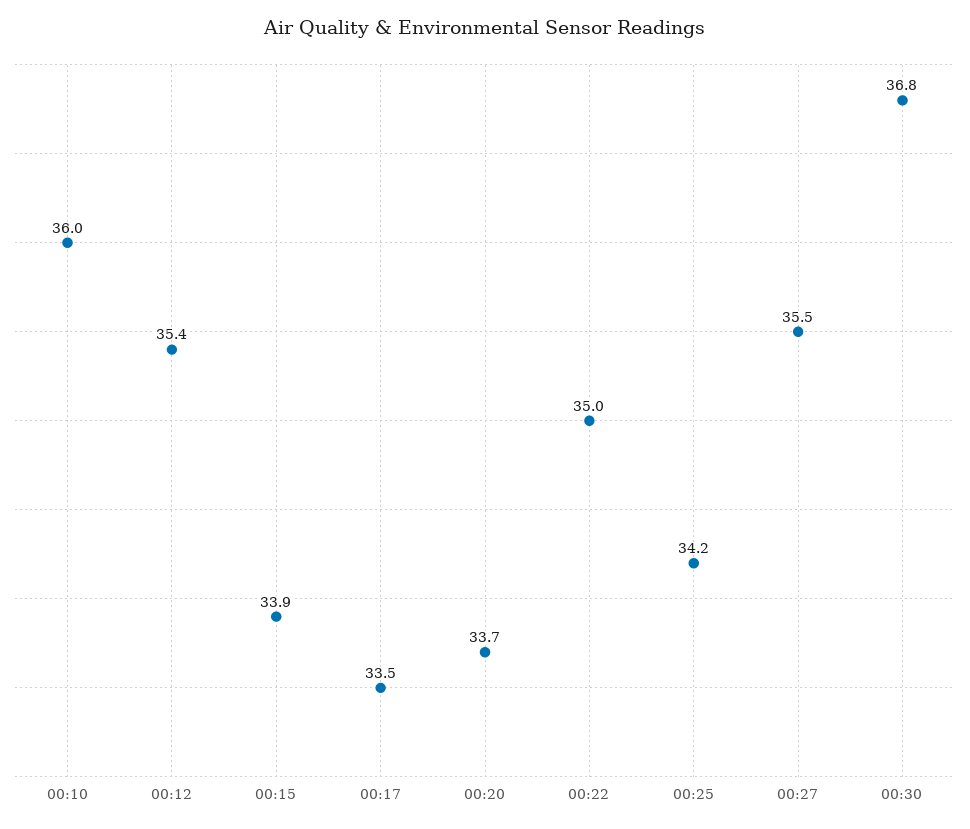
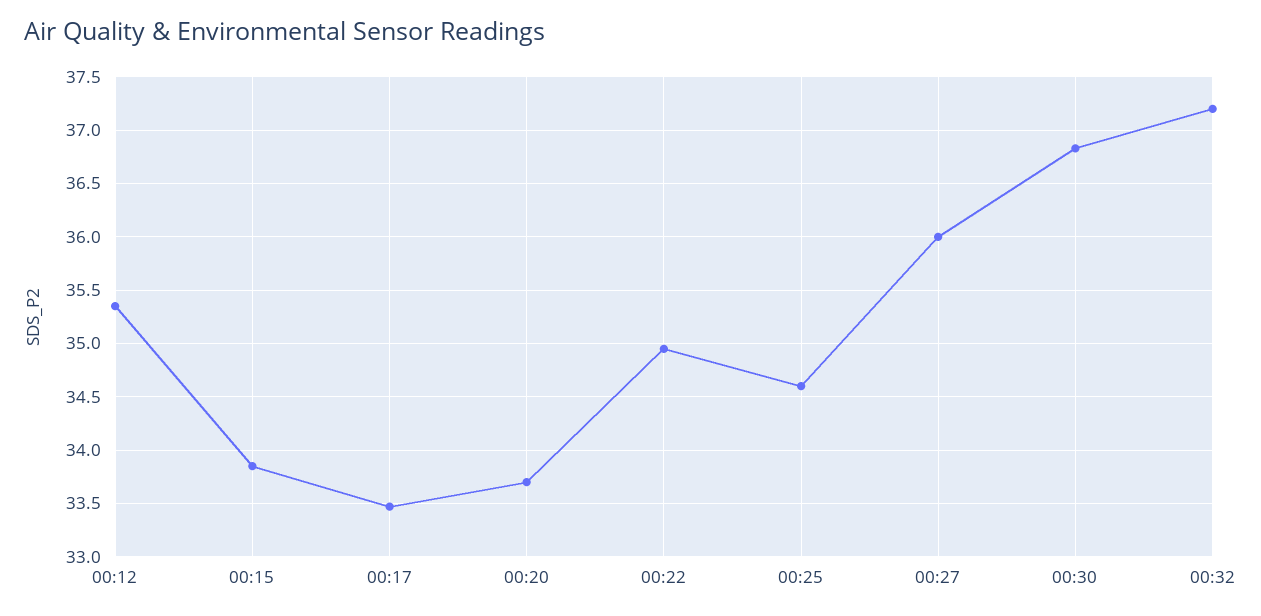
00:10: 36 -> none
00:25: 34.2 -> 34.6
00:27: 35.5 -> 36
00:32: none -> 37.2

